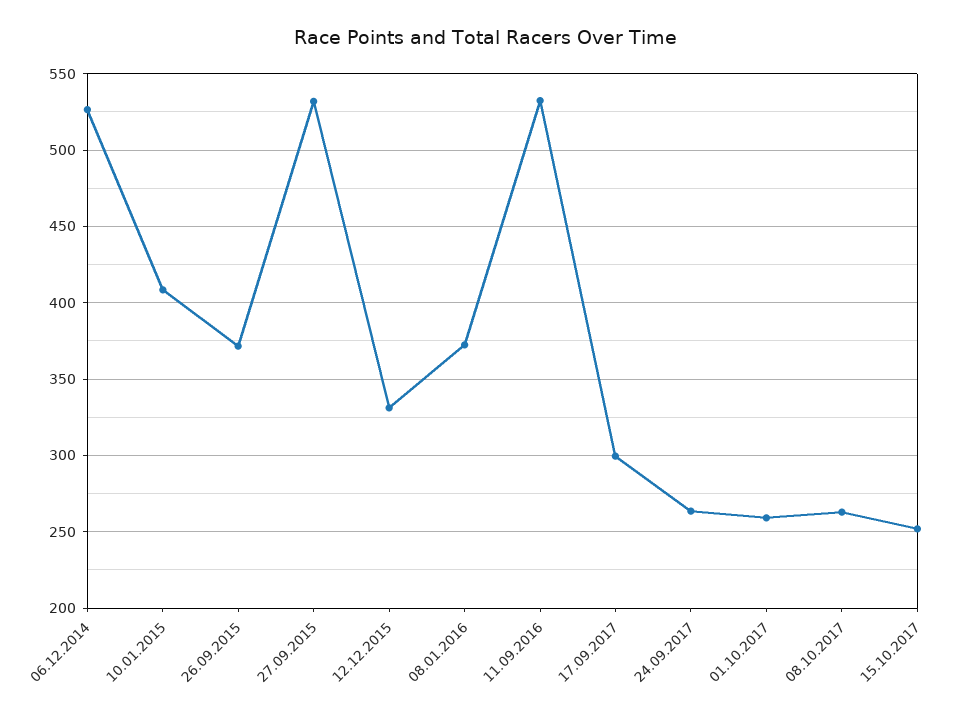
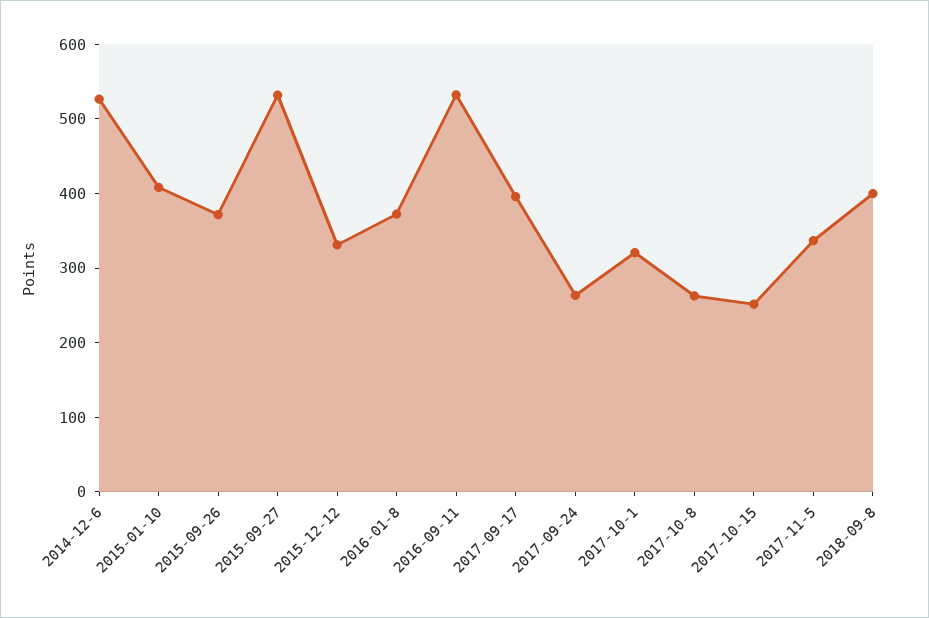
17.09.2017: 300 -> 400
01.10.2017: 260 -> 320
2017-11-5: none -> 340
2018-09-8: none -> 400

